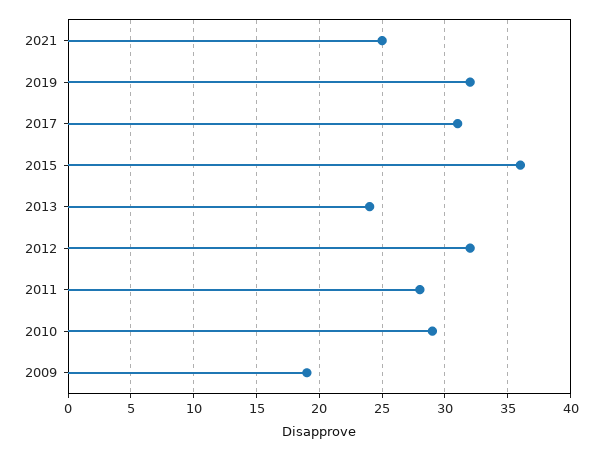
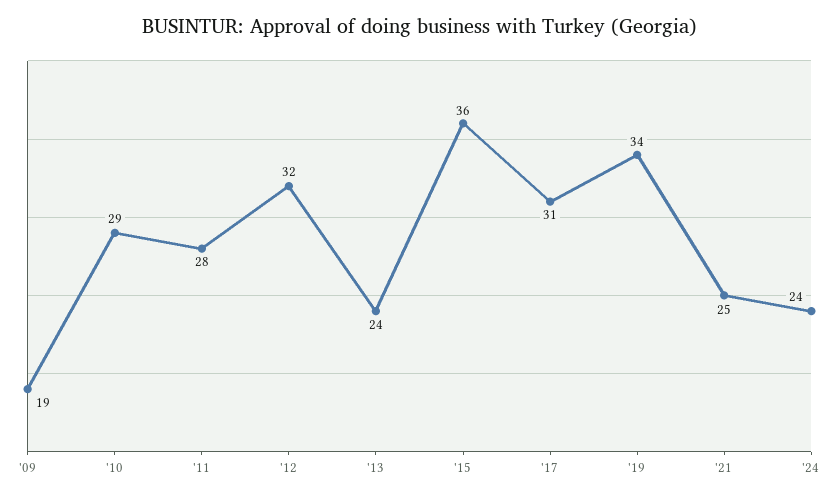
2019: 32 -> 34
'24: none -> 24

